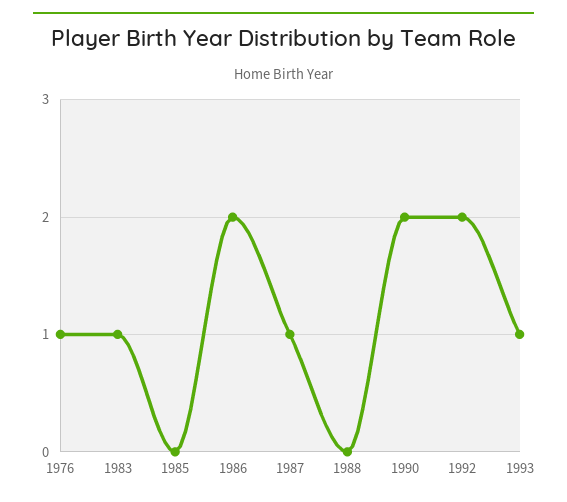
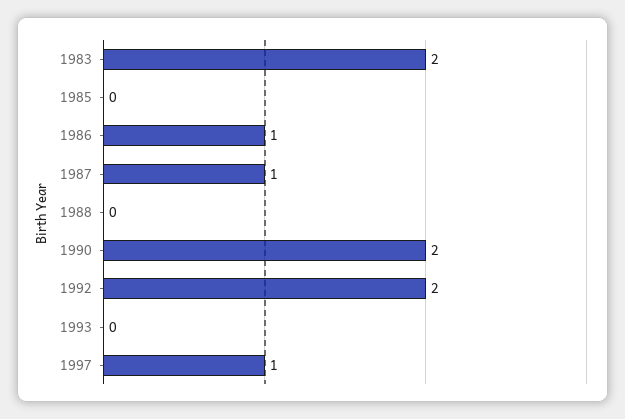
1976: 1 -> none
1983: 1 -> 2
1986: 2 -> 1
1993: 1 -> 0
1997: none -> 1

